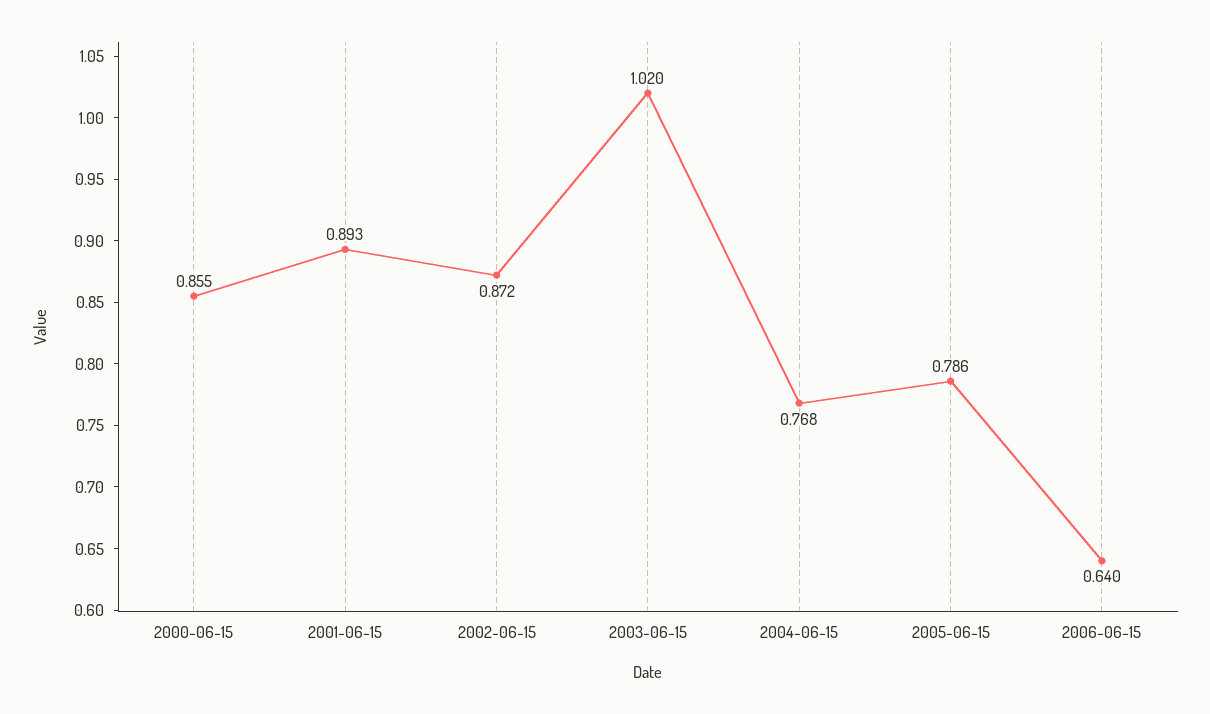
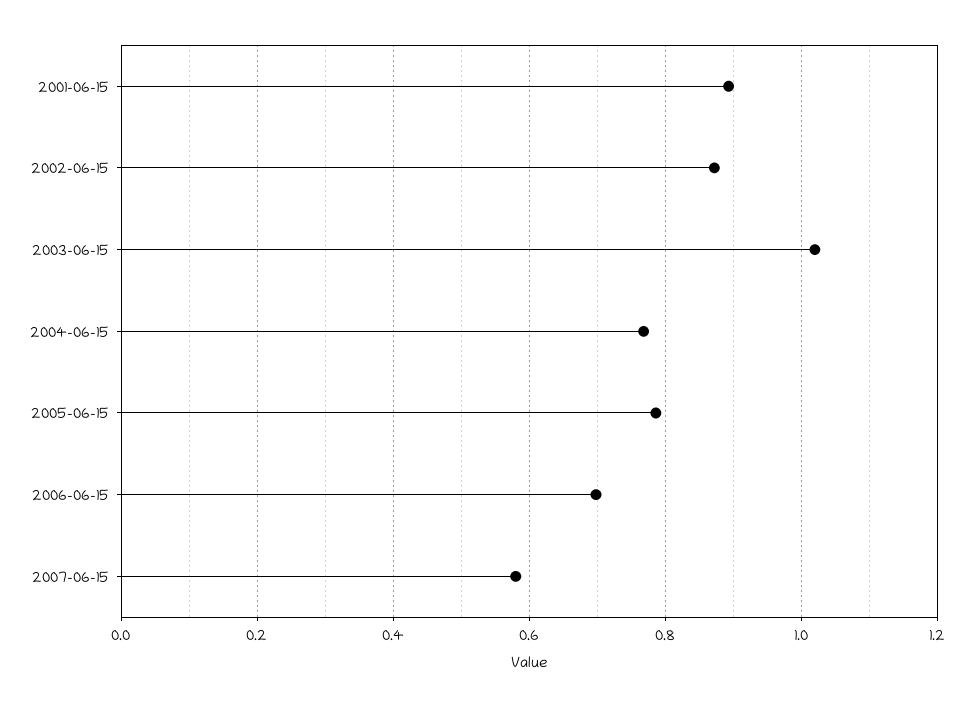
2000-06-15: 0.855 -> none
2006-06-15: 0.64 -> 0.7
2007-06-15: none -> 0.58

